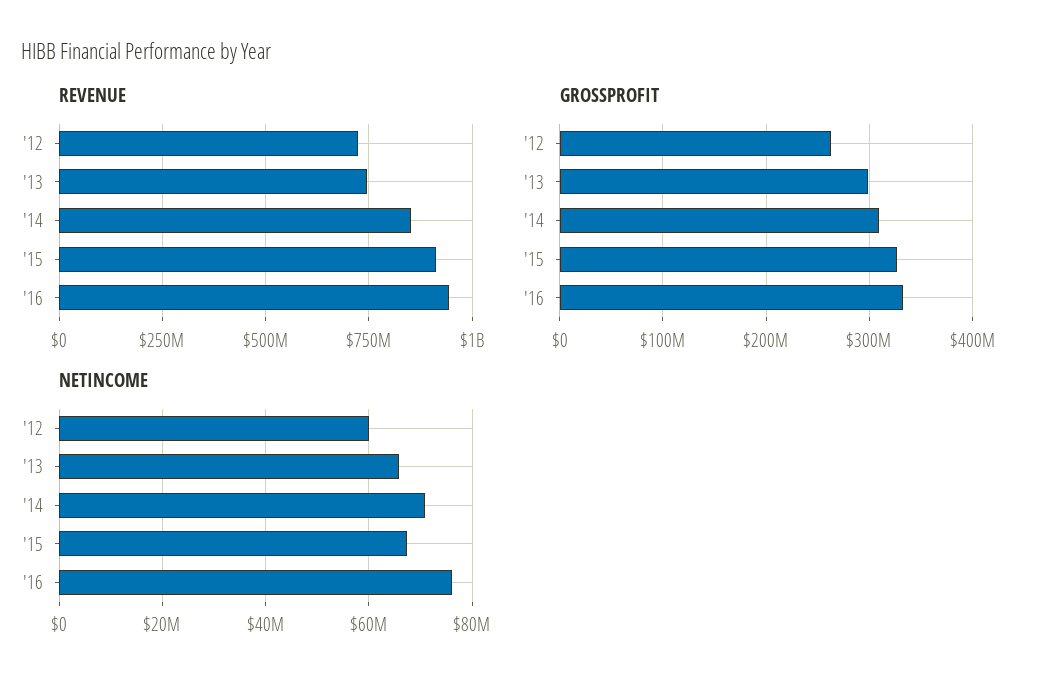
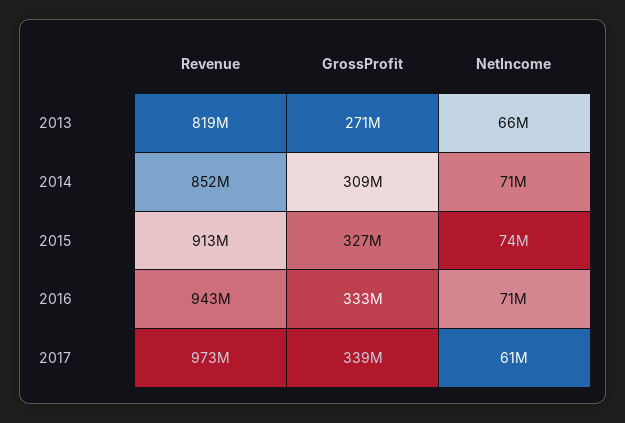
REVENUE, '12: 725000000 -> none
REVENUE, '13: 750000000 -> 819000000
GROSSPROFIT, '12: 260000000 -> none
GROSSPROFIT, '13: 300000000 -> 271000000
NETINCOME, '12: 60000000 -> none
NETINCOME, '15: 68000000 -> 74000000
NETINCOME, '16: 76000000 -> 71000000
REVENUE, 2017: none -> 973000000
GROSSPROFIT, 2017: none -> 339000000
NETINCOME, 2017: none -> 61000000

